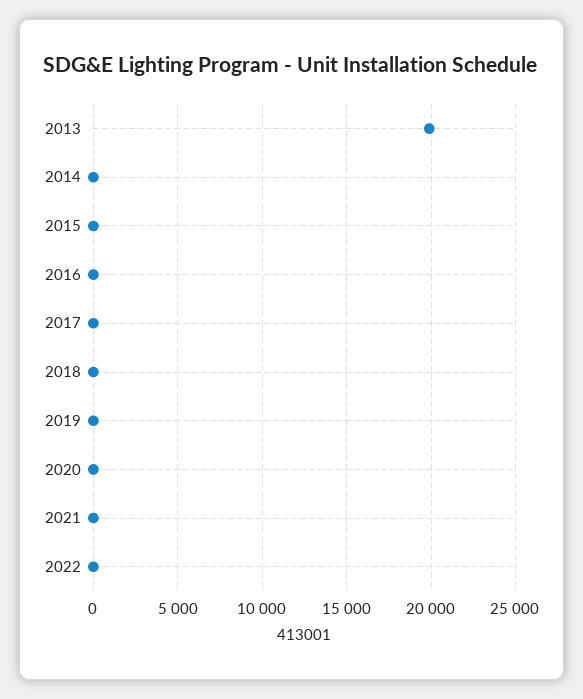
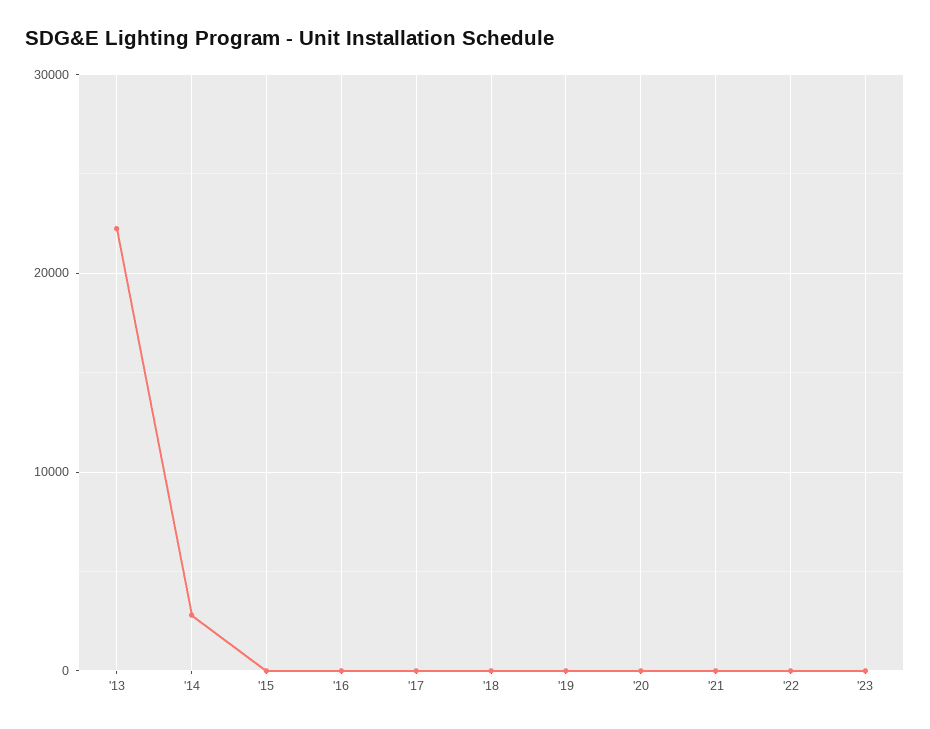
2013: 20000 -> 22000
2014: 0 -> 3000
'23: none -> 0

